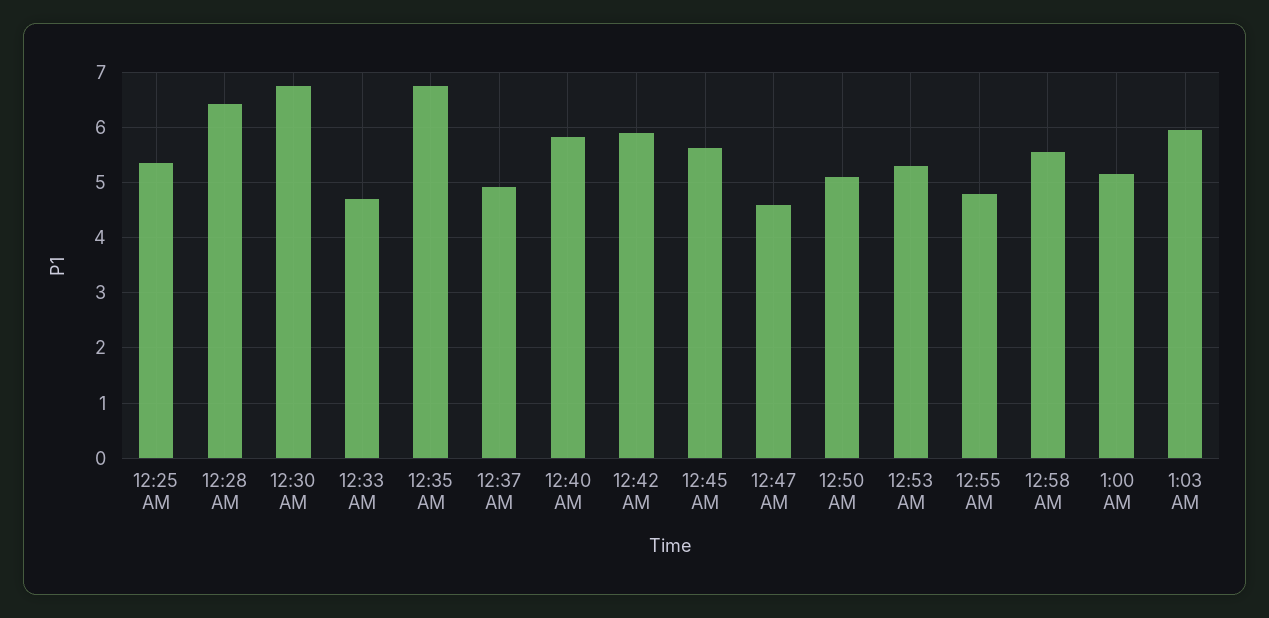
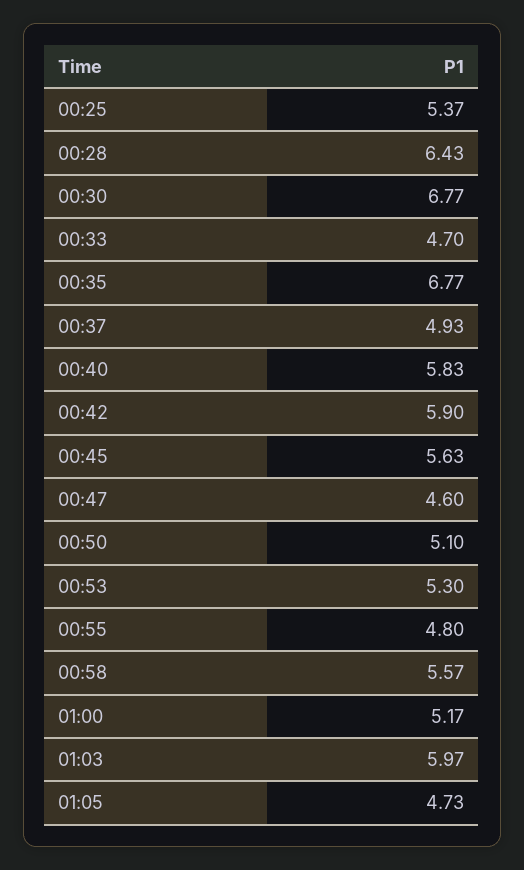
01:05: none -> 4.73

